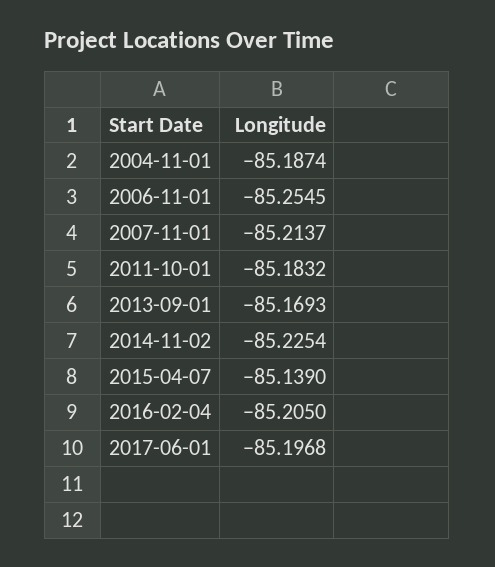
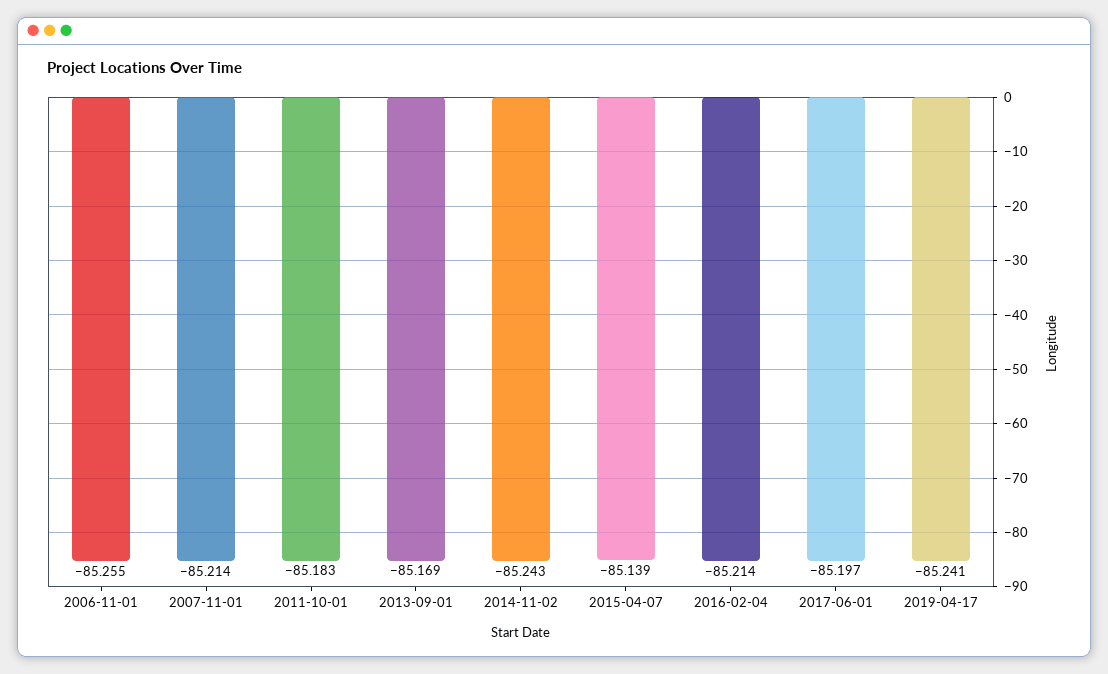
2004-11-01: -85.1874 -> none
2014-11-02: -85.2254 -> -85.243
2016-02-04: -85.205 -> -85.214
2019-04-17: none -> -85.241

